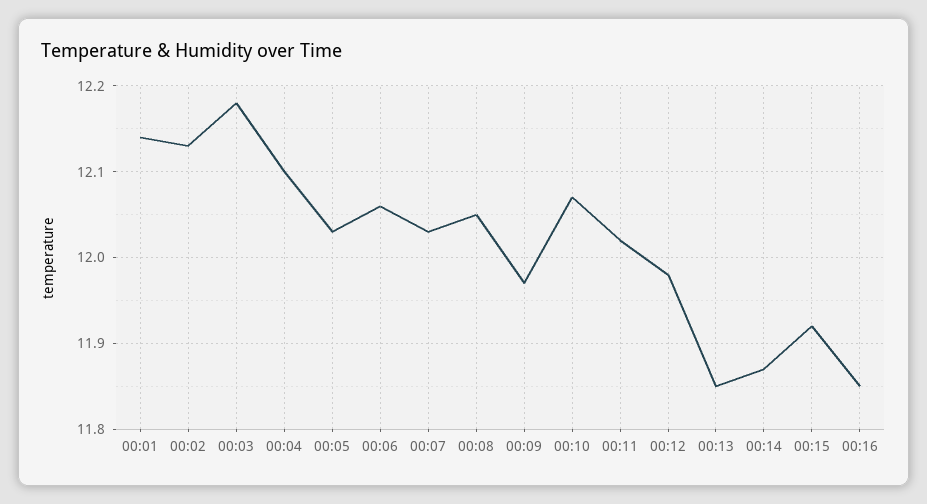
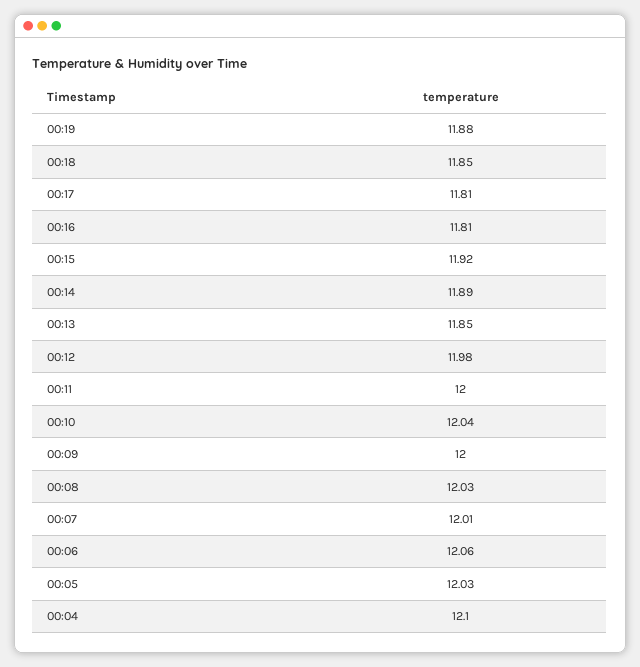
00:01: 12.14 -> none
00:02: 12.13 -> none
00:03: 12.18 -> none
00:07: 12.03 -> 12.01
00:08: 12.05 -> 12.03
00:09: 11.97 -> 12
00:10: 12.07 -> 12.04
00:11: 12.02 -> 12
00:14: 11.87 -> 11.89
00:16: 11.85 -> 11.81
00:19: none -> 11.88
00:18: none -> 11.85
00:17: none -> 11.81

